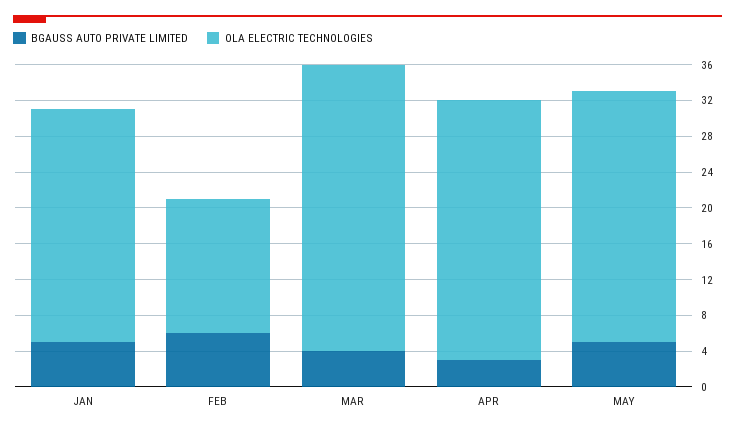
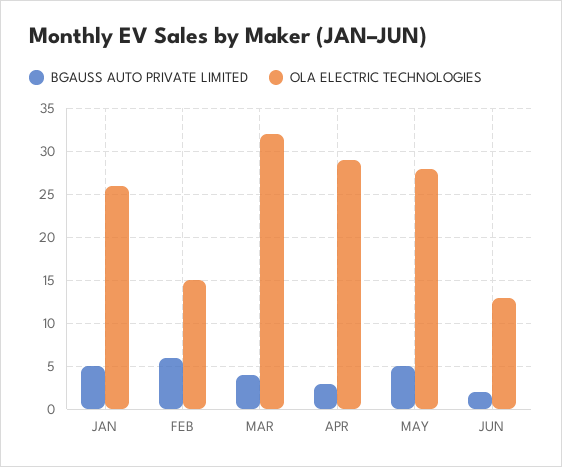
BGAUSS AUTO PRIVATE LIMITED, JUN: none -> 2
OLA ELECTRIC TECHNOLOGIES, JUN: none -> 13

